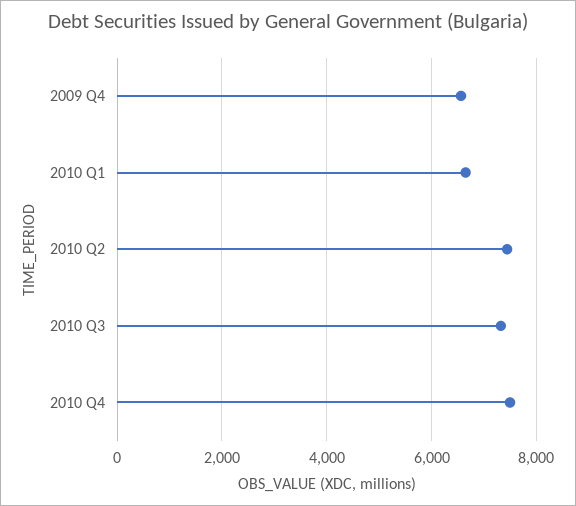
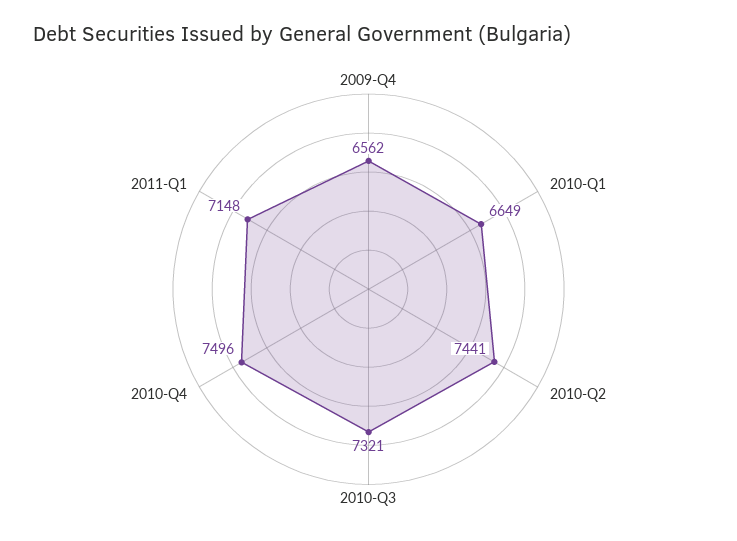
2011-Q1: none -> 7148

